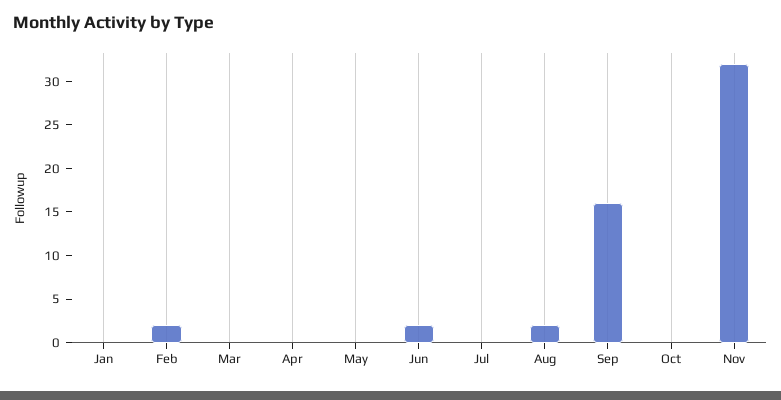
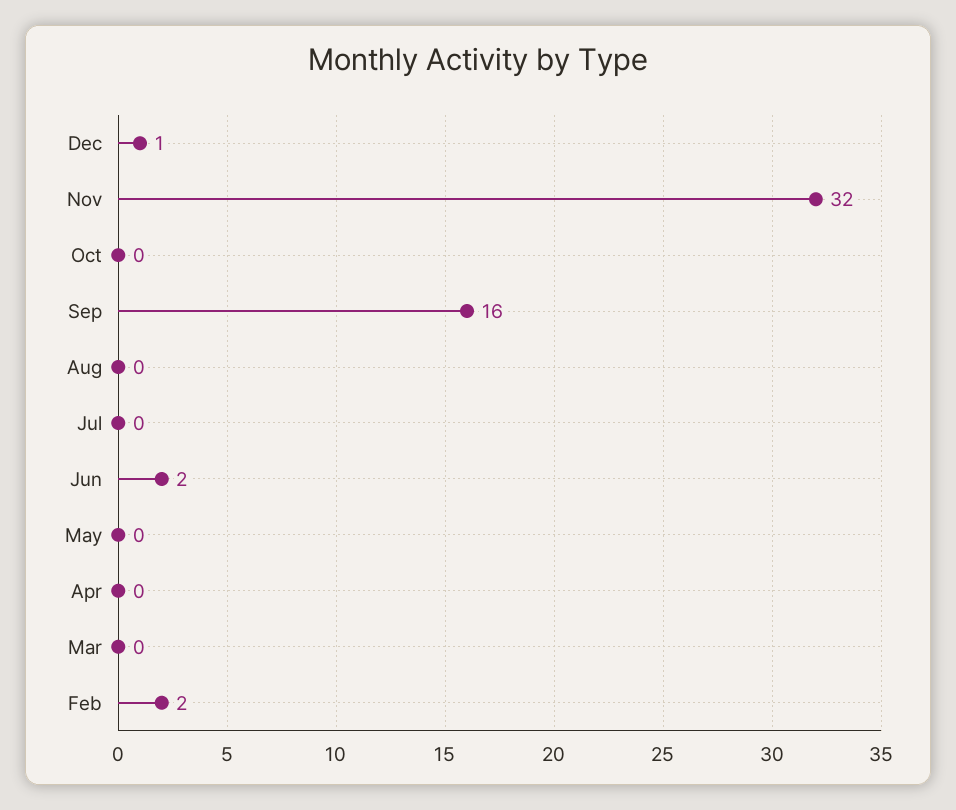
Jan: 0 -> none
Aug: 2 -> 0
Dec: none -> 1

